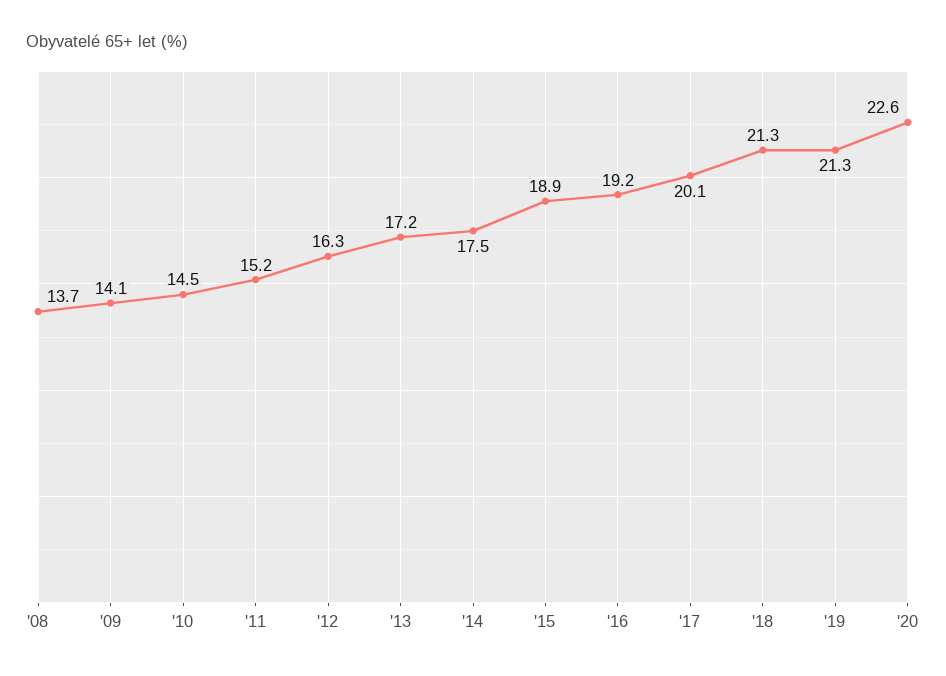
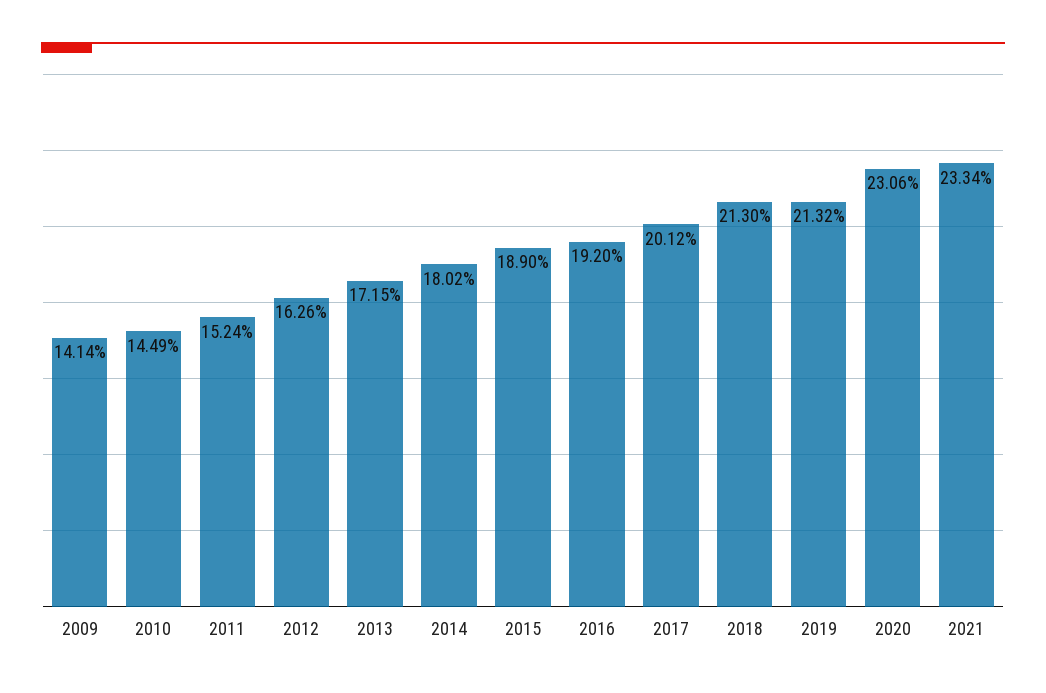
'08: 13.7 -> none
'14: 17.5 -> 18.02
'20: 22.6 -> 23.06
2021: none -> 23.34

